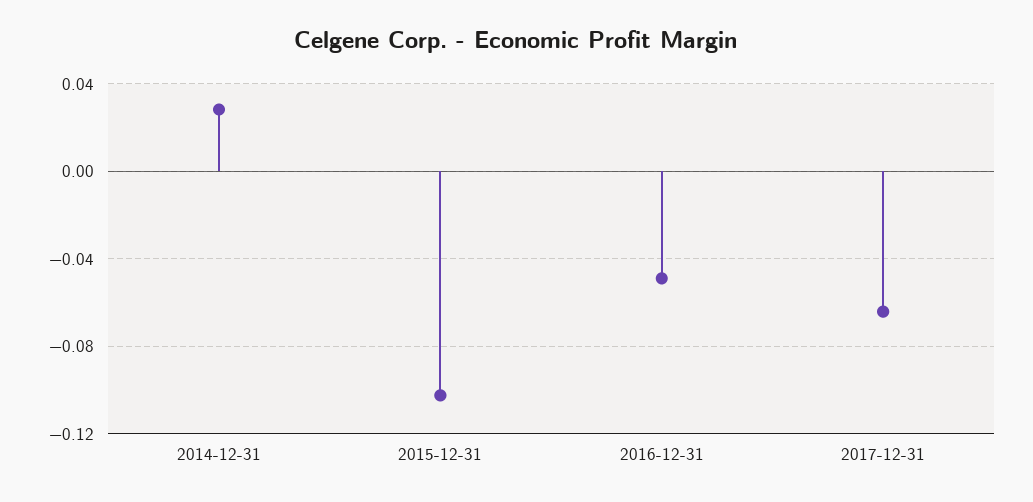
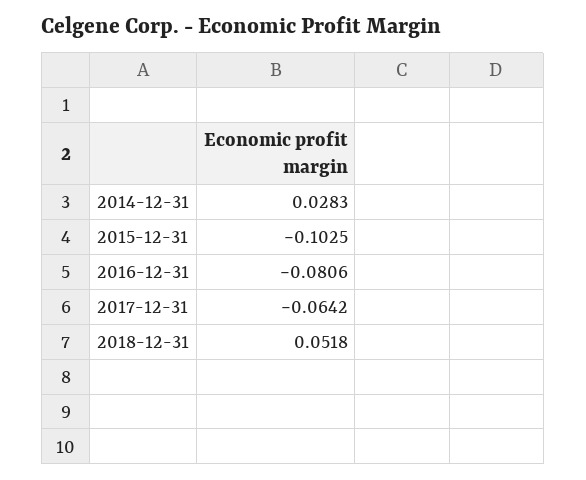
2016-12-31: -0.05 -> -0.0806
2018-12-31: none -> 0.0518

